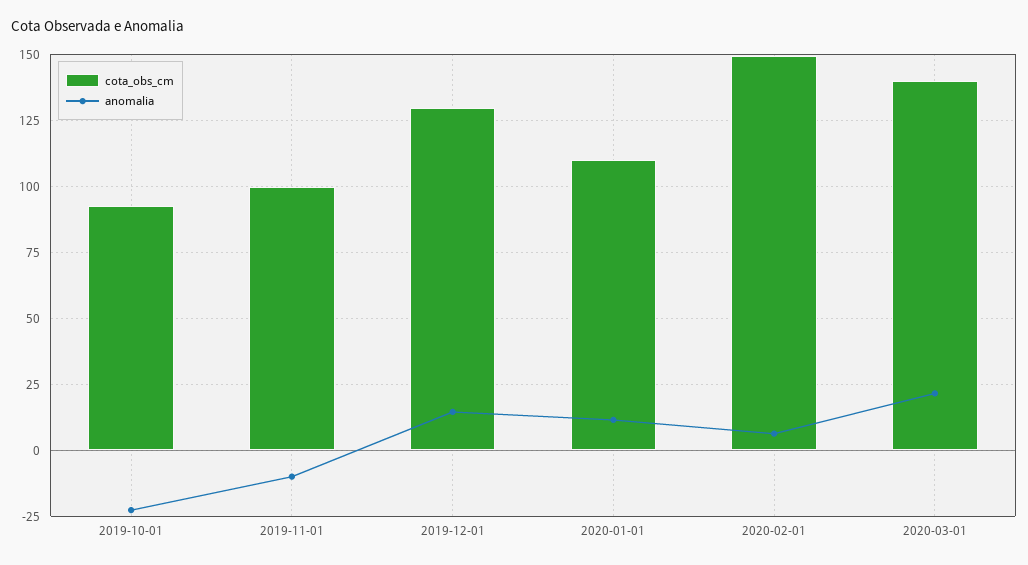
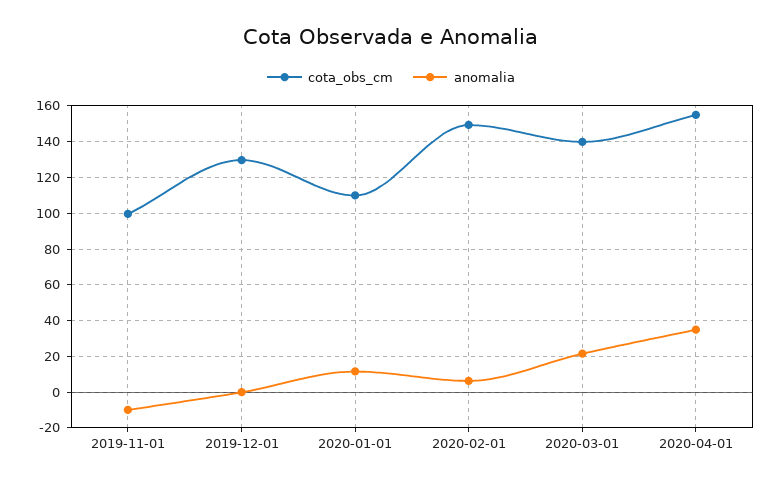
cota_obs_cm, 2019-10-01: 92.5 -> none
anomalia, 2019-10-01: -22.5 -> none
anomalia, 2019-12-01: 15 -> 0
cota_obs_cm, 2020-04-01: none -> 155
anomalia, 2020-04-01: none -> 35

